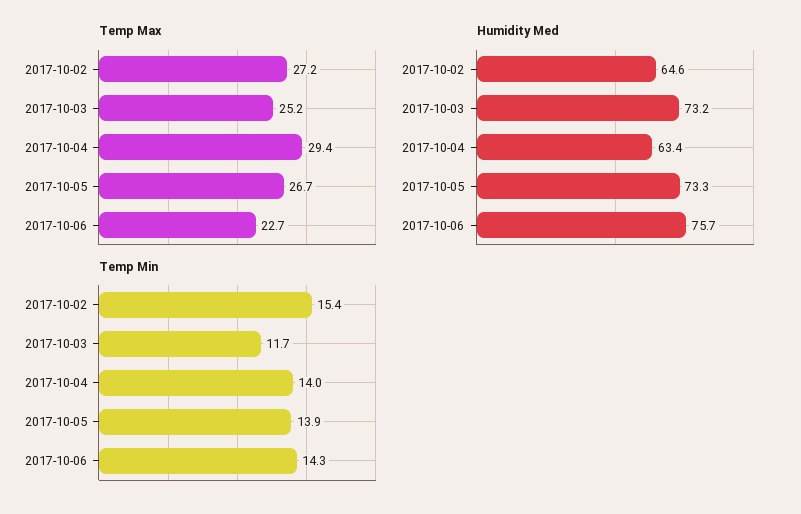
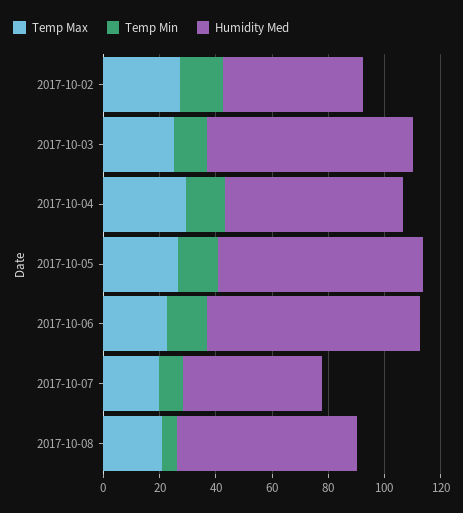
Humidity Med, 2017-10-02: 64.6 -> 50
Temp Max, 2017-10-07: none -> 20
Temp Min, 2017-10-07: none -> 10
Humidity Med, 2017-10-07: none -> 50
Temp Max, 2017-10-08: none -> 20
Temp Min, 2017-10-08: none -> 5
Humidity Med, 2017-10-08: none -> 65

